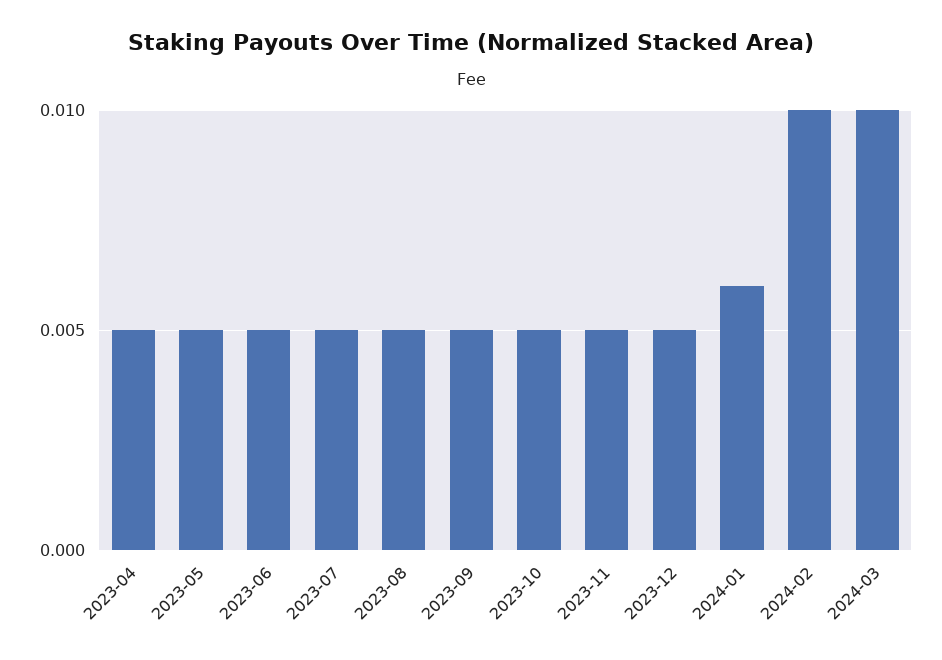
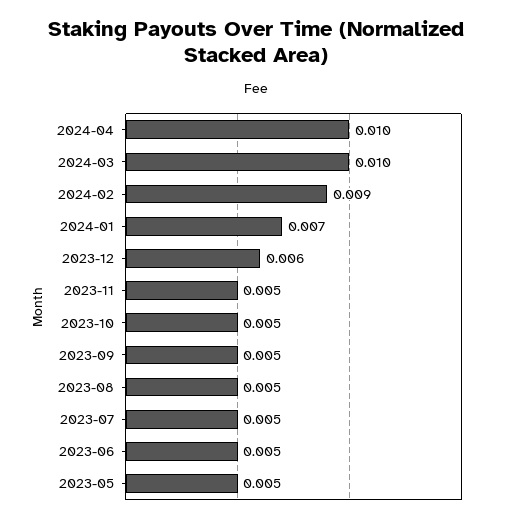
2023-04: 0.005 -> none
2023-12: 0.005 -> 0.006
2024-01: 0.006 -> 0.007
2024-02: 0.01 -> 0.009
2024-04: none -> 0.01

